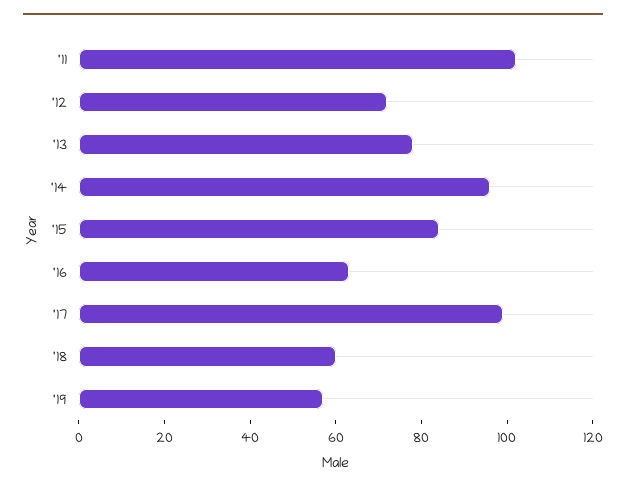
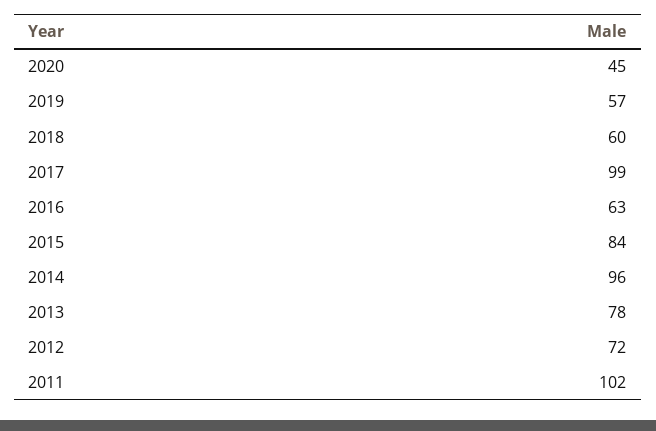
2020: none -> 45

